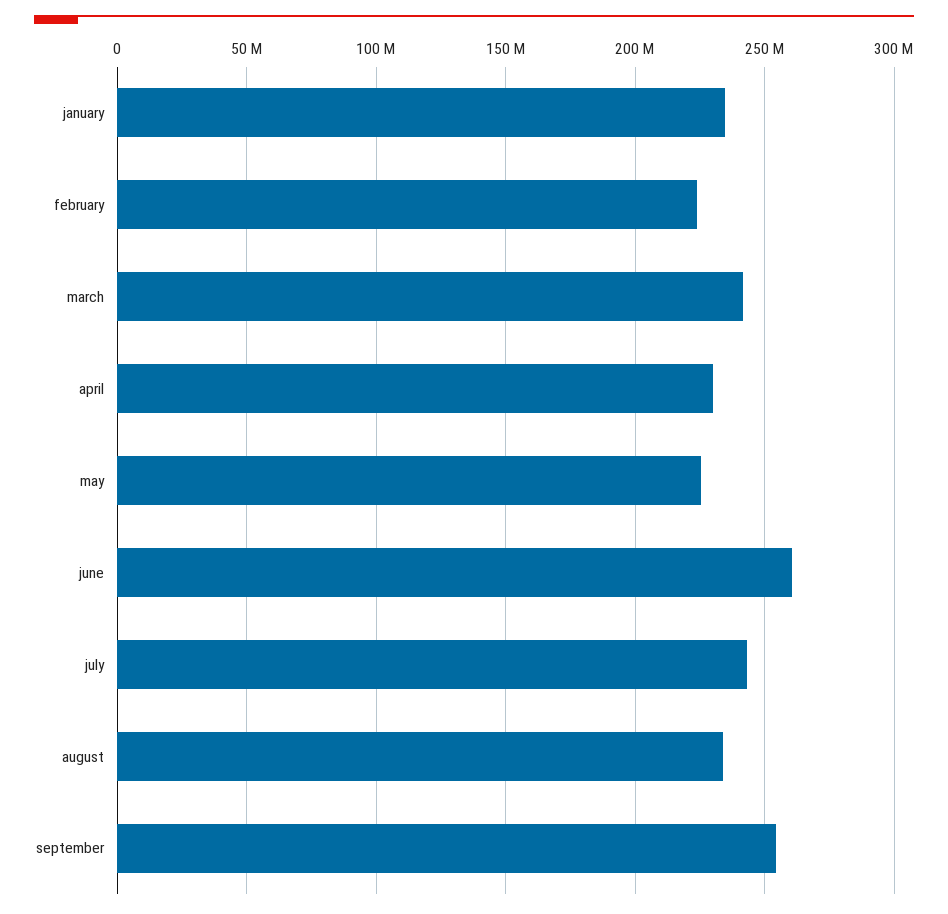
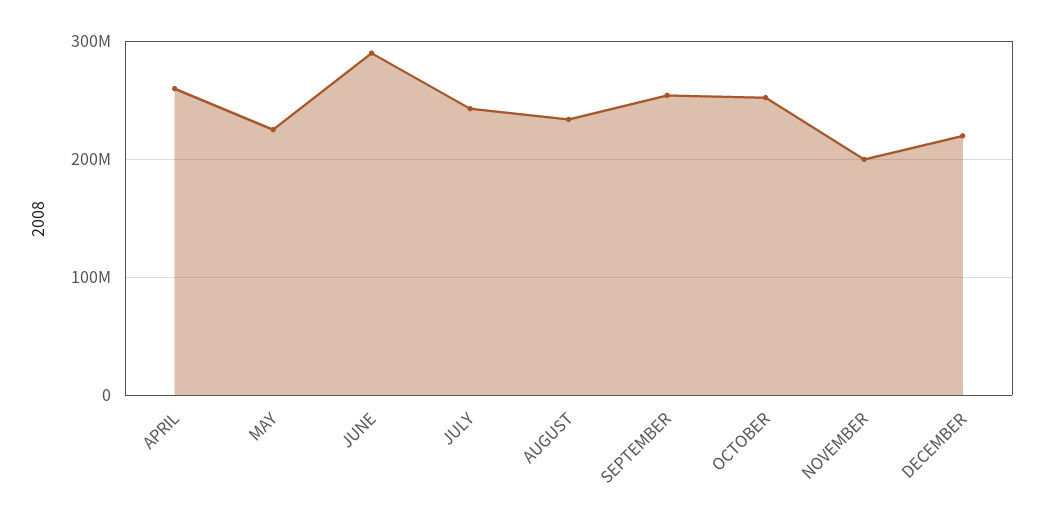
january: 235000000 -> none
february: 225000000 -> none
march: 240000000 -> none
april: 230000000 -> 260000000
june: 260000000 -> 290000000
OCTOBER: none -> 250000000
NOVEMBER: none -> 200000000
DECEMBER: none -> 220000000

